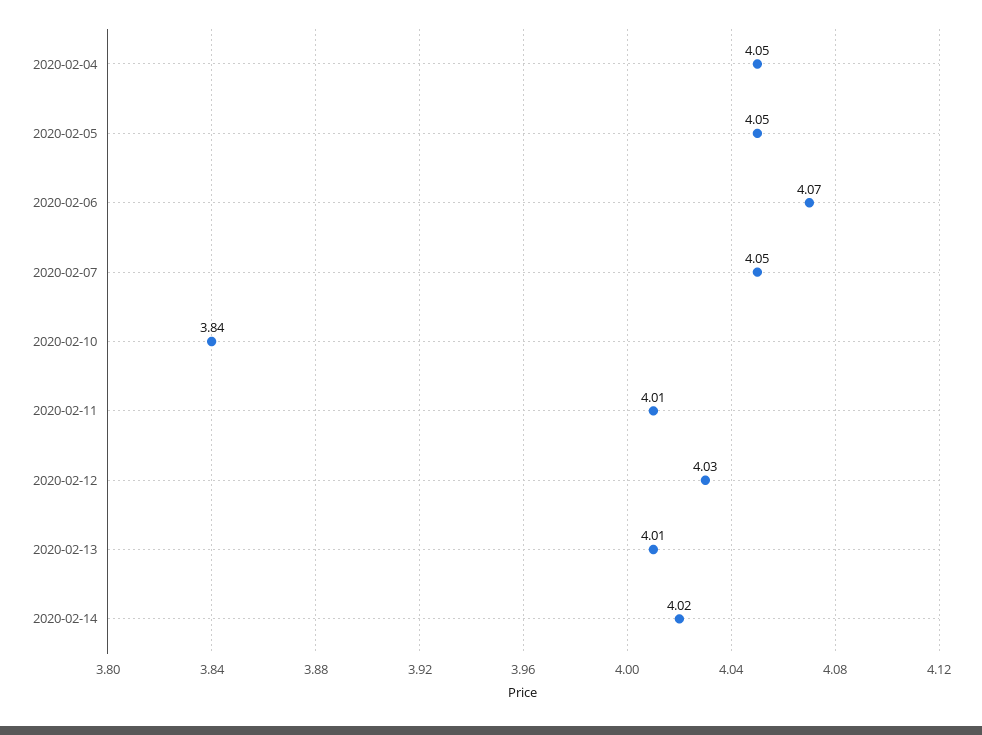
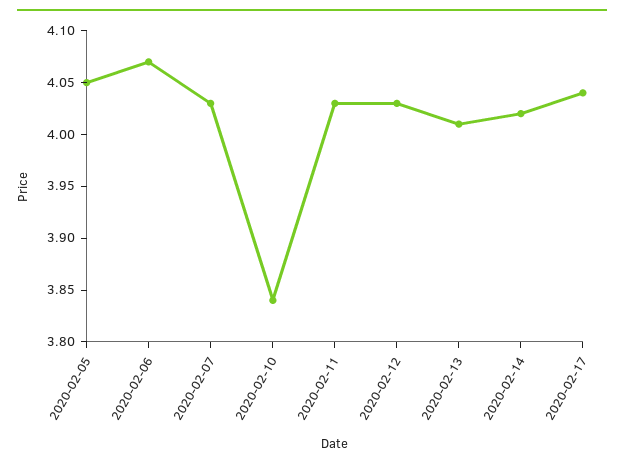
2020-02-04: 4.05 -> none
2020-02-07: 4.05 -> 4.03
2020-02-11: 4.01 -> 4.03
2020-02-17: none -> 4.04

